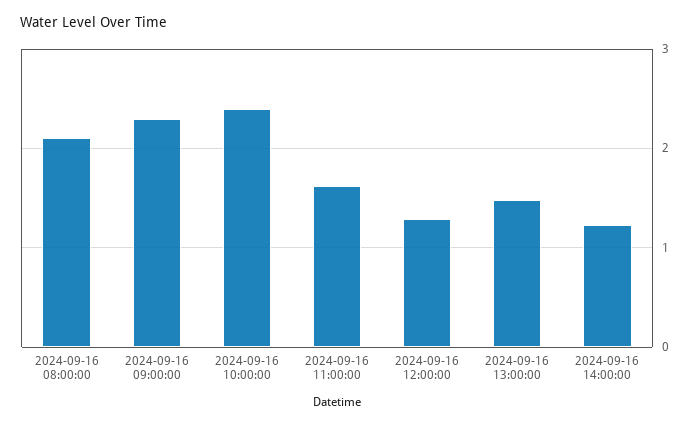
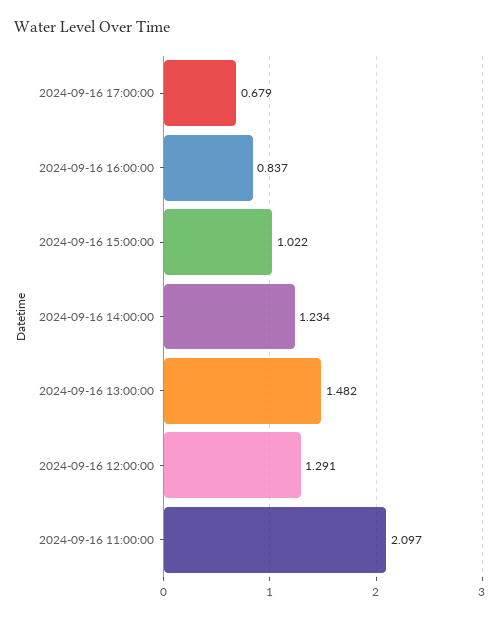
2024-09-16 08:00:00: 2.1 -> none
2024-09-16 09:00:00: 2.3 -> none
2024-09-16 10:00:00: 2.4 -> none
2024-09-16 11:00:00: 1.6 -> 2.097
2024-09-16 17:00:00: none -> 0.679
2024-09-16 16:00:00: none -> 0.837
2024-09-16 15:00:00: none -> 1.022

